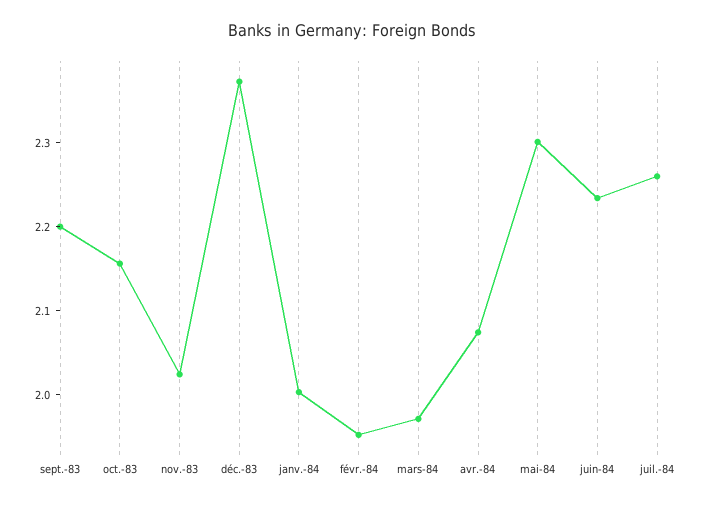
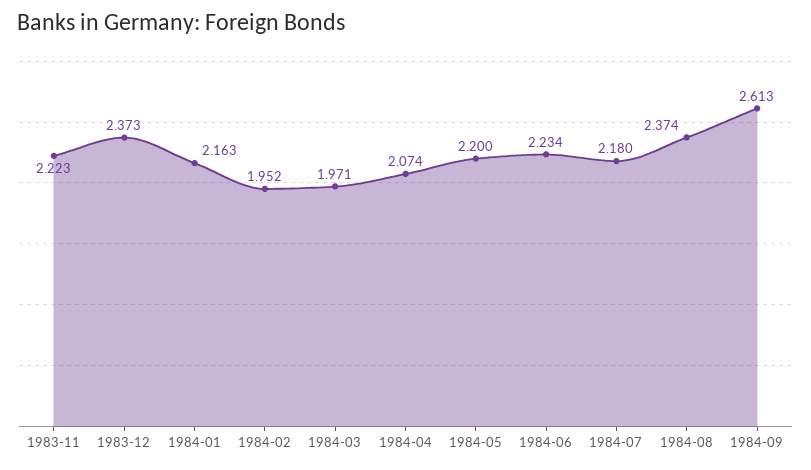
sept.-83: 2.2 -> none
oct.-83: 2.16 -> none
nov.-83: 2.02 -> 2.223
janv.-84: 2 -> 2.163
mai-84: 2.3 -> 2.2
juil.-84: 2.26 -> 2.18
1984-08: none -> 2.374
1984-09: none -> 2.613

